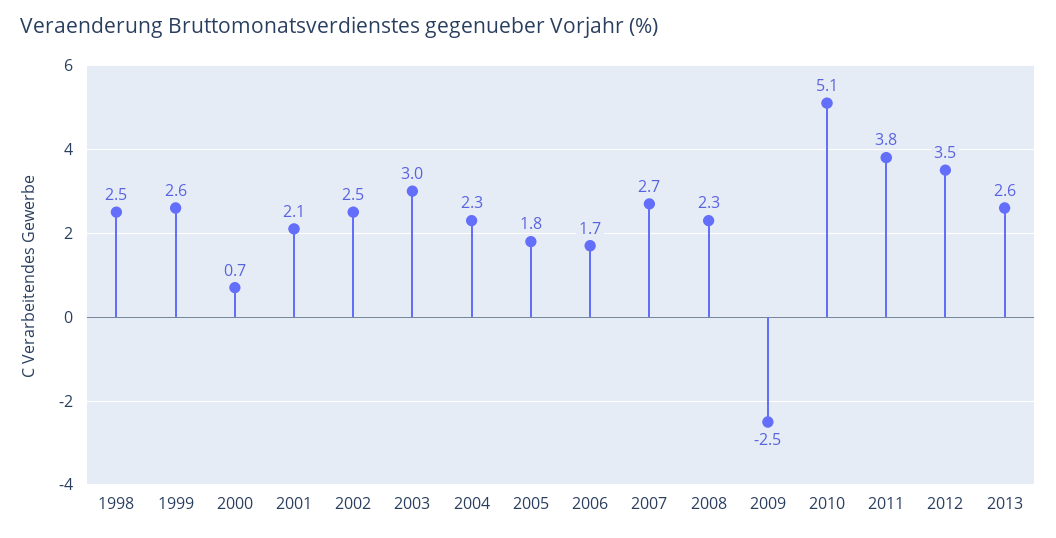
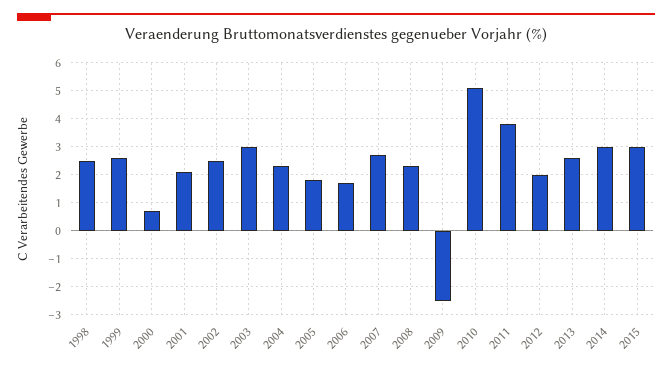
2012: 3.5 -> 2
2014: none -> 3
2015: none -> 3

